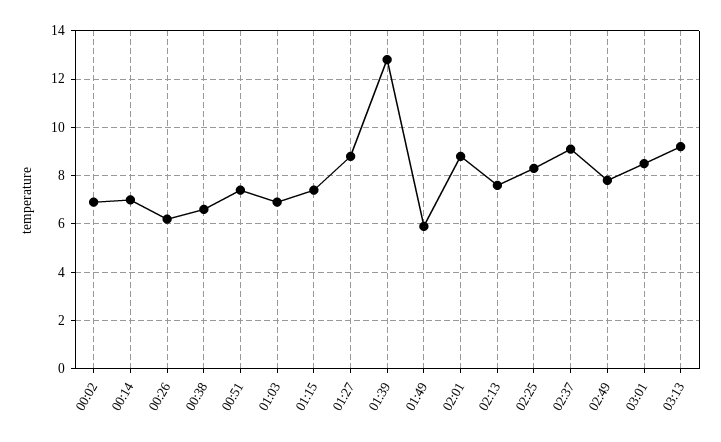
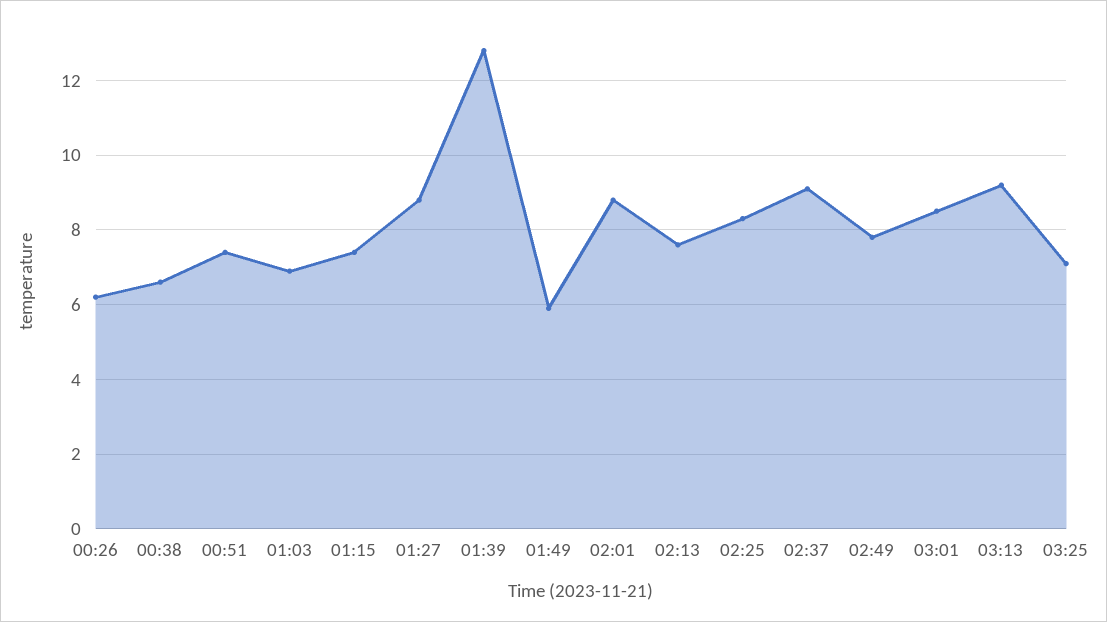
00:02: 7 -> none
00:14: 7 -> none
03:25: none -> 7

